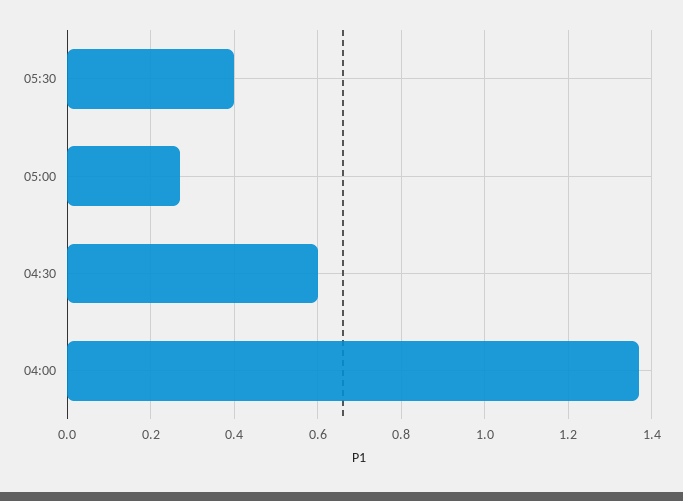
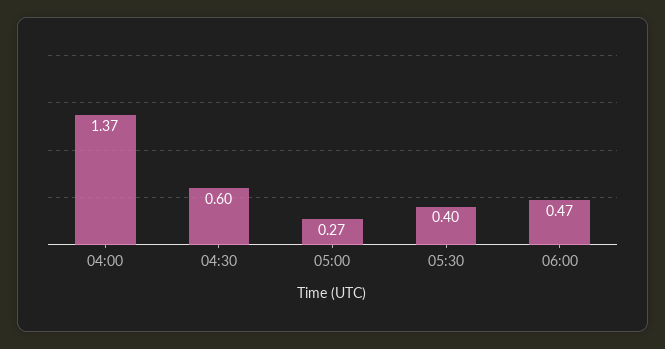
06:00: none -> 0.47

